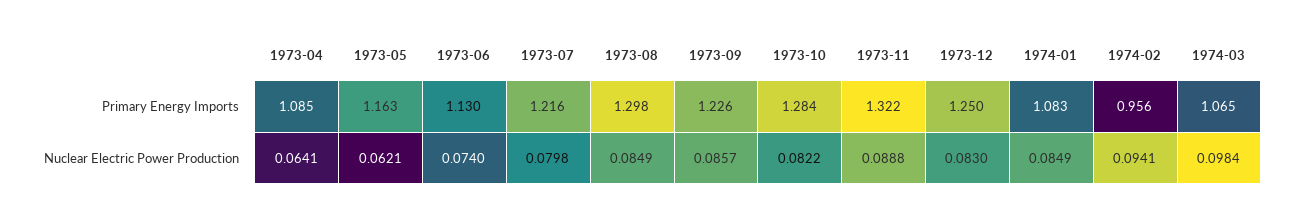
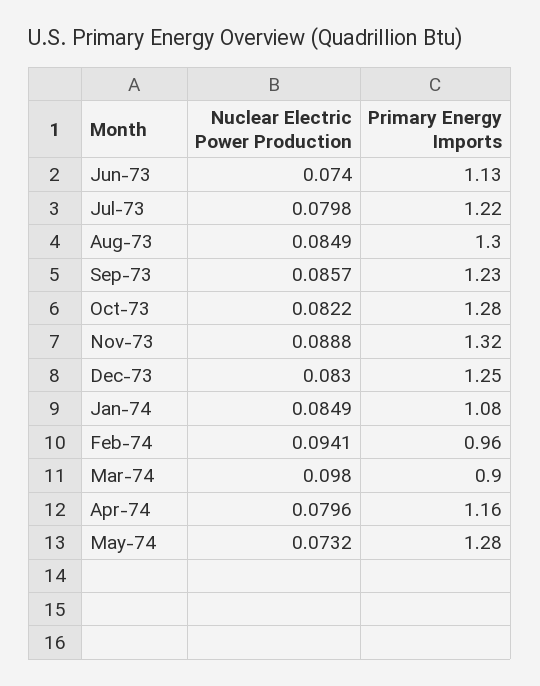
1973-04, Primary Energy Imports: 1.085 -> none
1973-05, Primary Energy Imports: 1.163 -> none
1974-03, Primary Energy Imports: 1.065 -> 0.9
1973-04, Nuclear Electric Power Production: 0.0641 -> none
1973-05, Nuclear Electric Power Production: 0.0621 -> none
1974-03, Nuclear Electric Power Production: 0.0984 -> 0.098
Apr-74, Nuclear Electric Power Production: none -> 0.0796
Apr-74, Primary Energy Imports: none -> 1.16
May-74, Nuclear Electric Power Production: none -> 0.0732
May-74, Primary Energy Imports: none -> 1.28

